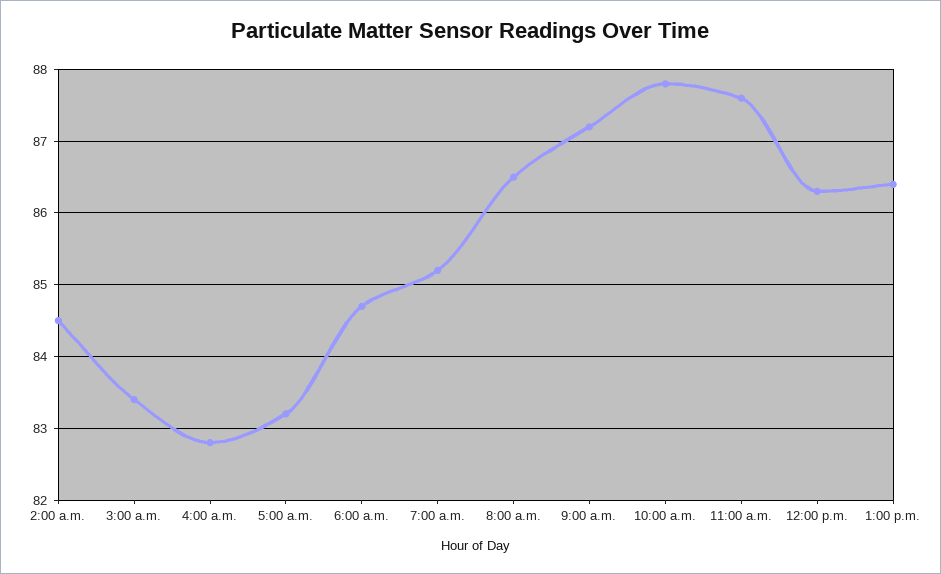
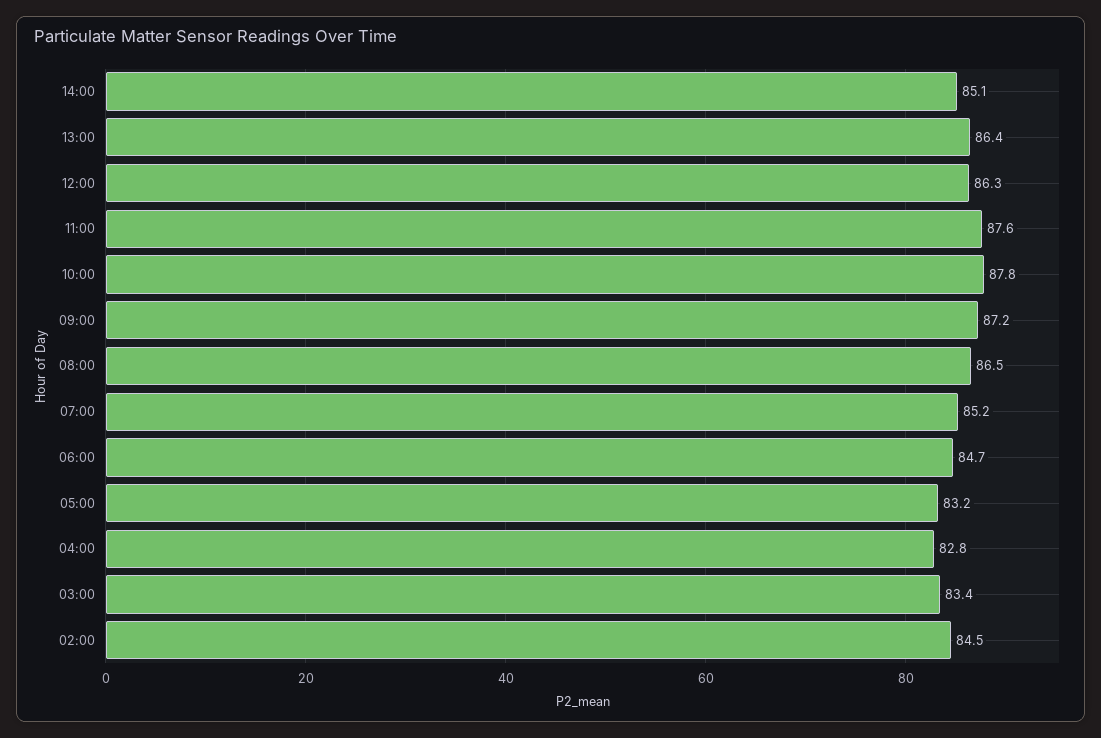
14:00: none -> 85.1

